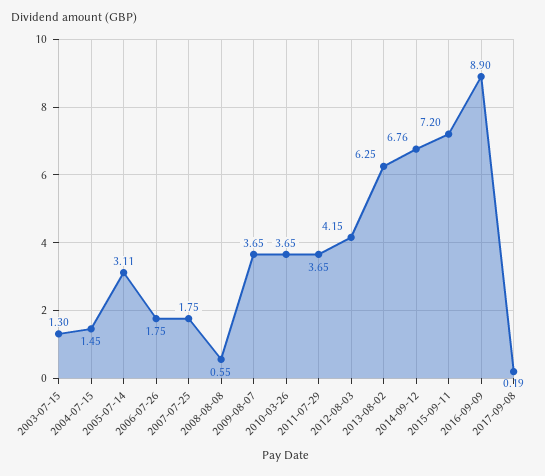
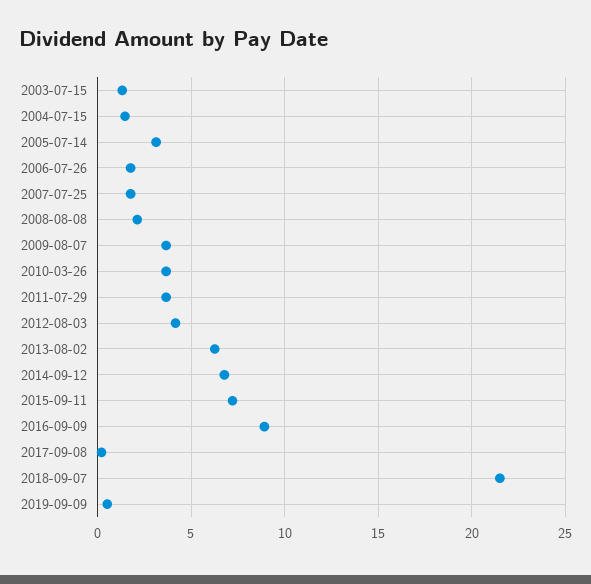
2008-08-08: 0.55 -> 2
2018-09-07: none -> 21.5
2019-09-09: none -> 0.5

